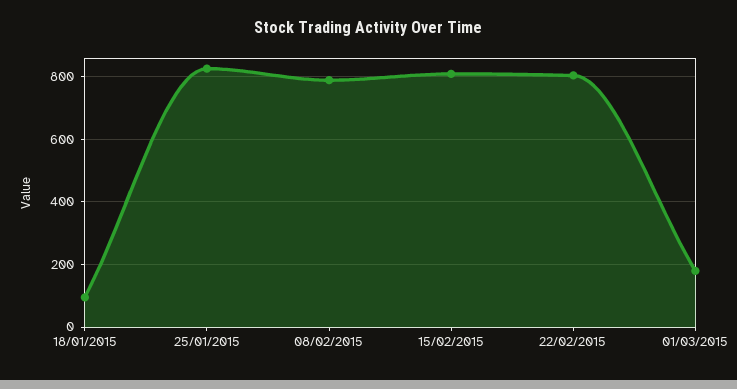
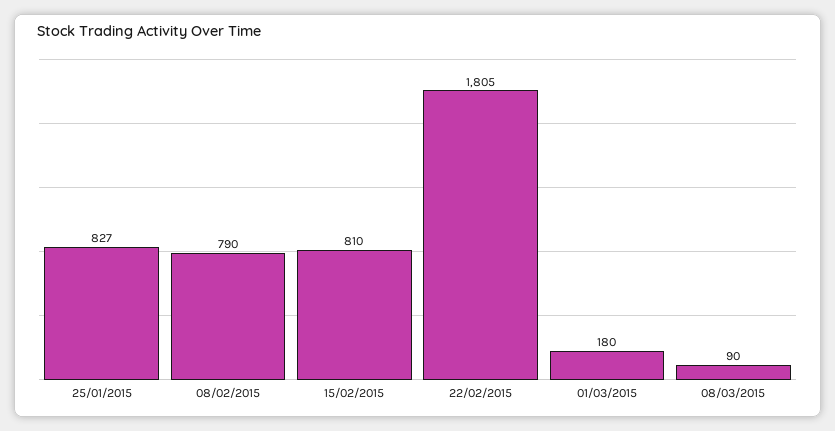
18/01/2015: 100 -> none
22/02/2015: 800 -> 1805
08/03/2015: none -> 90

